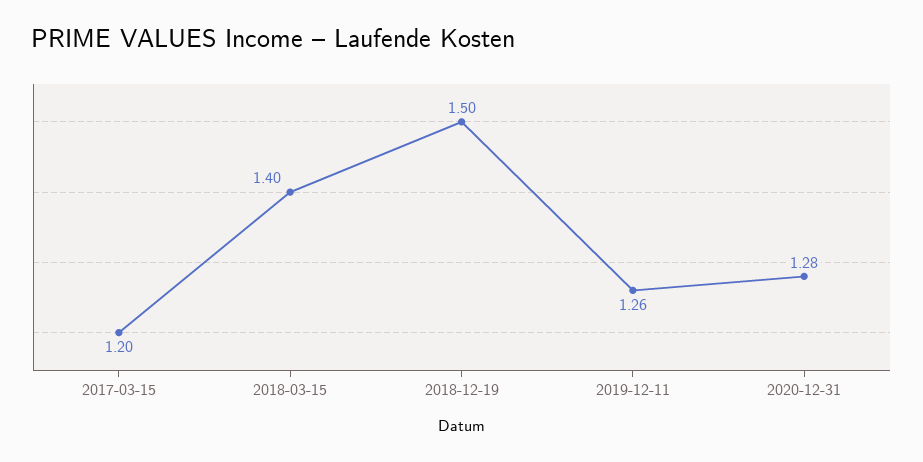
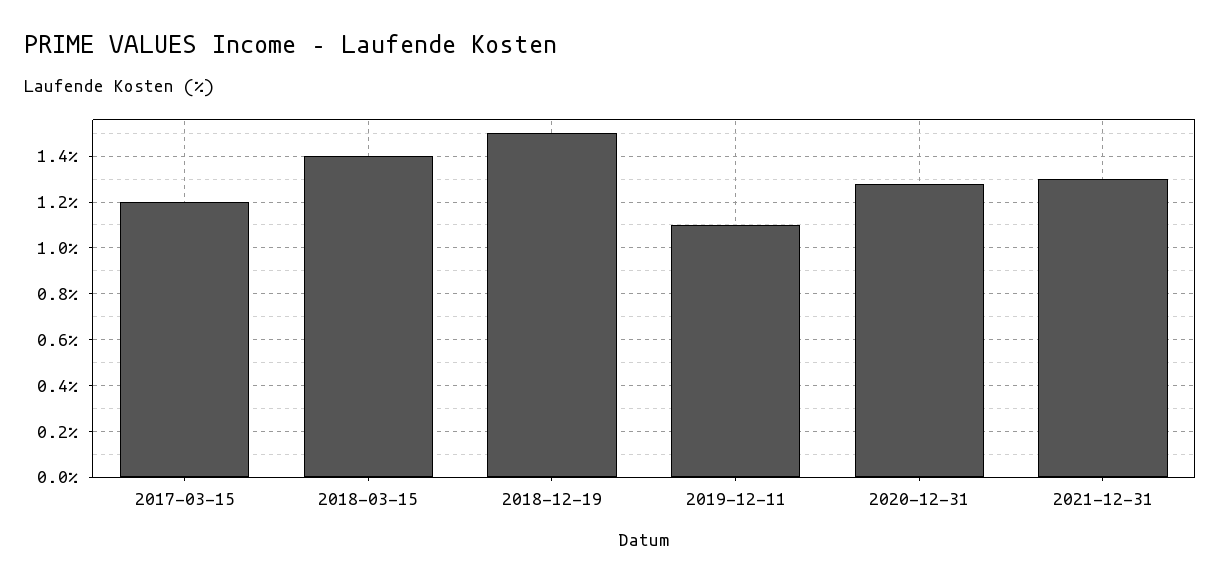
2019-12-11: 1.26 -> 1.1
2021-12-31: none -> 1.3

